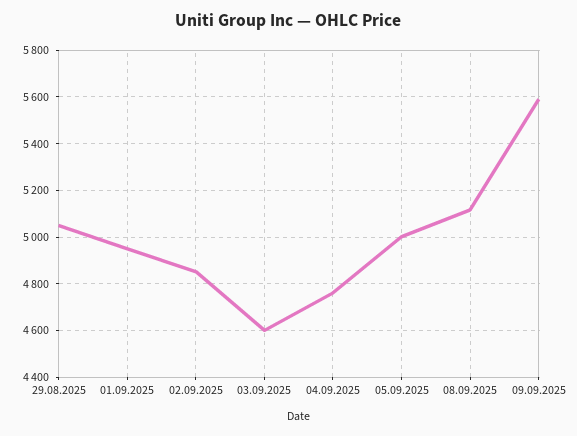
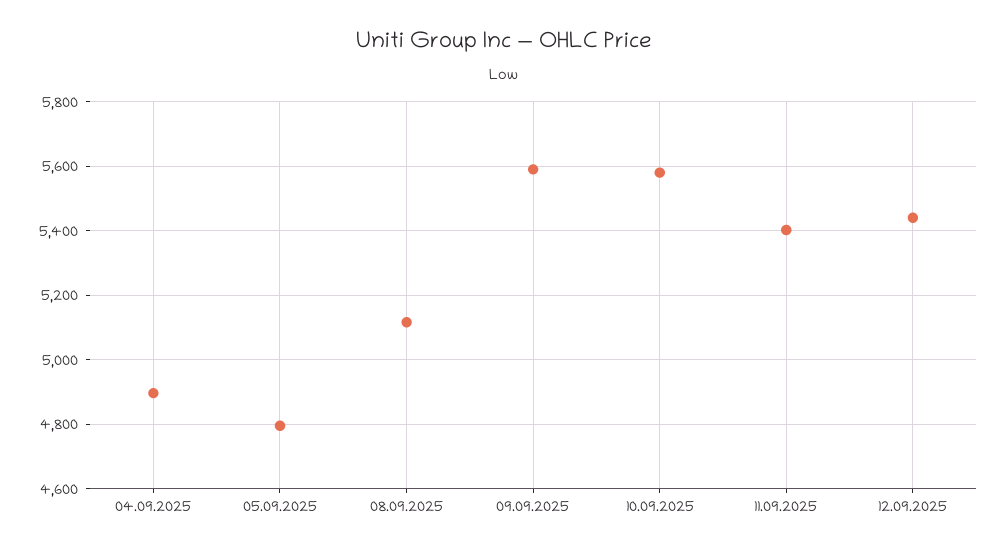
29.08.2025: 5050 -> none
01.09.2025: 4950 -> none
02.09.2025: 4850 -> none
03.09.2025: 4600 -> none
04.09.2025: 4750 -> 4900
05.09.2025: 5000 -> 4800
10.09.2025: none -> 5580
11.09.2025: none -> 5400
12.09.2025: none -> 5440

